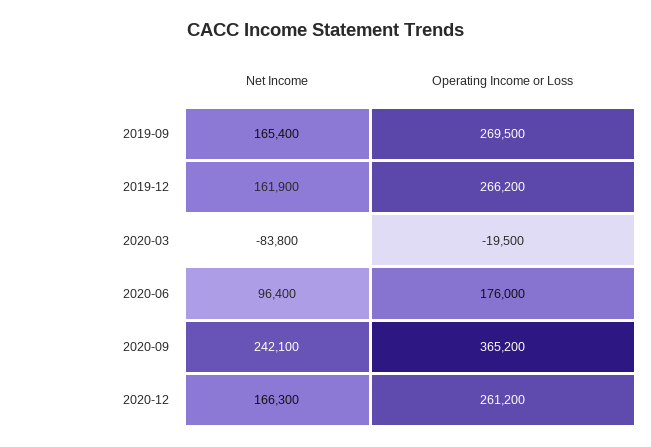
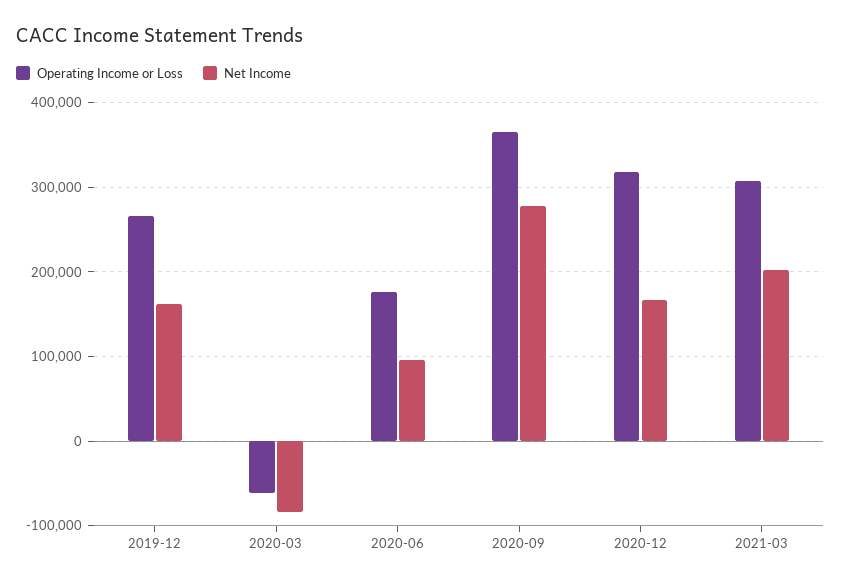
Net Income, 2019-09: 165400 -> none
Operating Income or Loss, 2019-09: 269500 -> none
Operating Income or Loss, 2020-03: -19500 -> -60000
Net Income, 2020-09: 242100 -> 280000
Operating Income or Loss, 2020-12: 261200 -> 320000
Operating Income or Loss, 2021-03: none -> 310000
Net Income, 2021-03: none -> 200000

